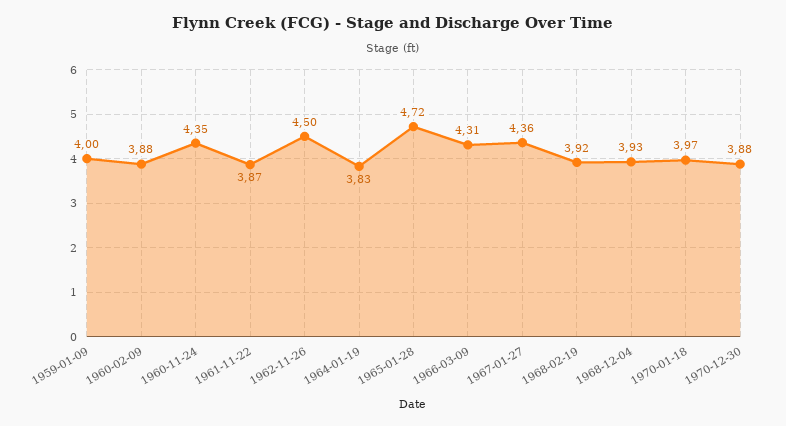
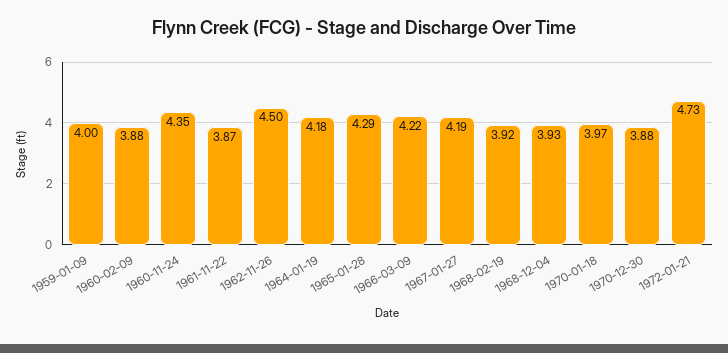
1964-01-19: 3.83 -> 4.18
1965-01-28: 4.72 -> 4.29
1966-03-09: 4.31 -> 4.22
1967-01-27: 4.36 -> 4.19
1972-01-21: none -> 4.73

